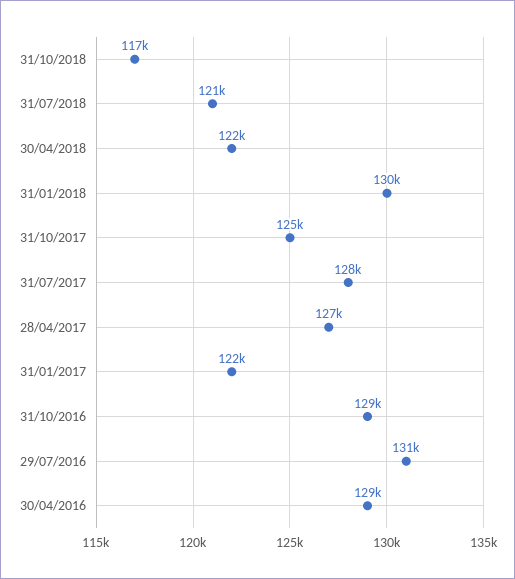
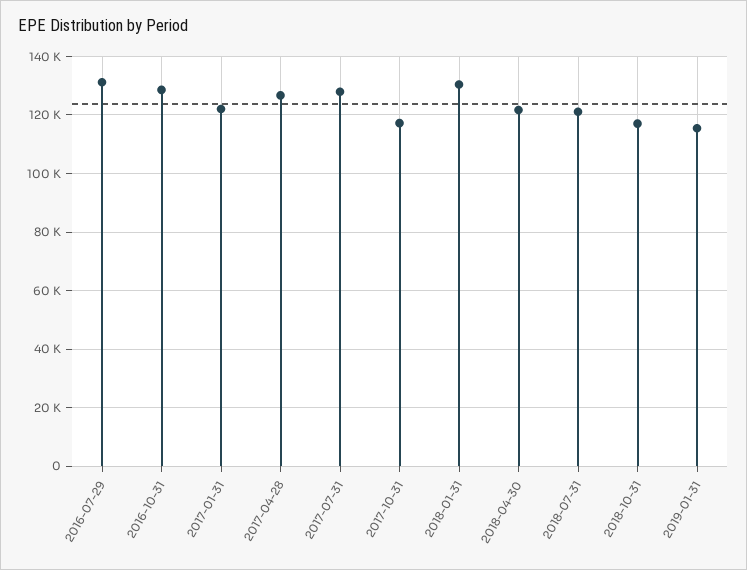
31/10/2017: 125000 -> 117500
30/04/2016: 129000 -> none
2019-01-31: none -> 115000

